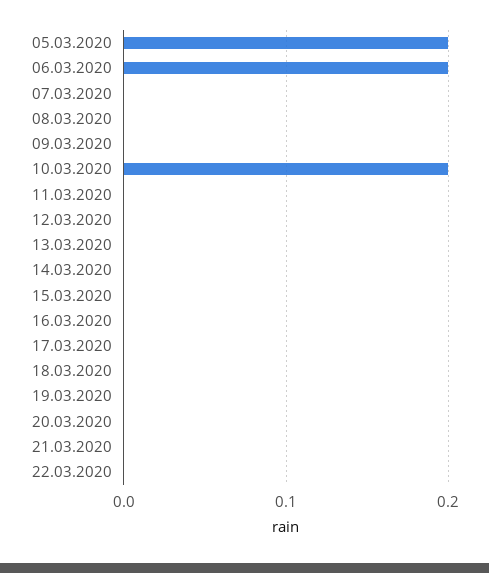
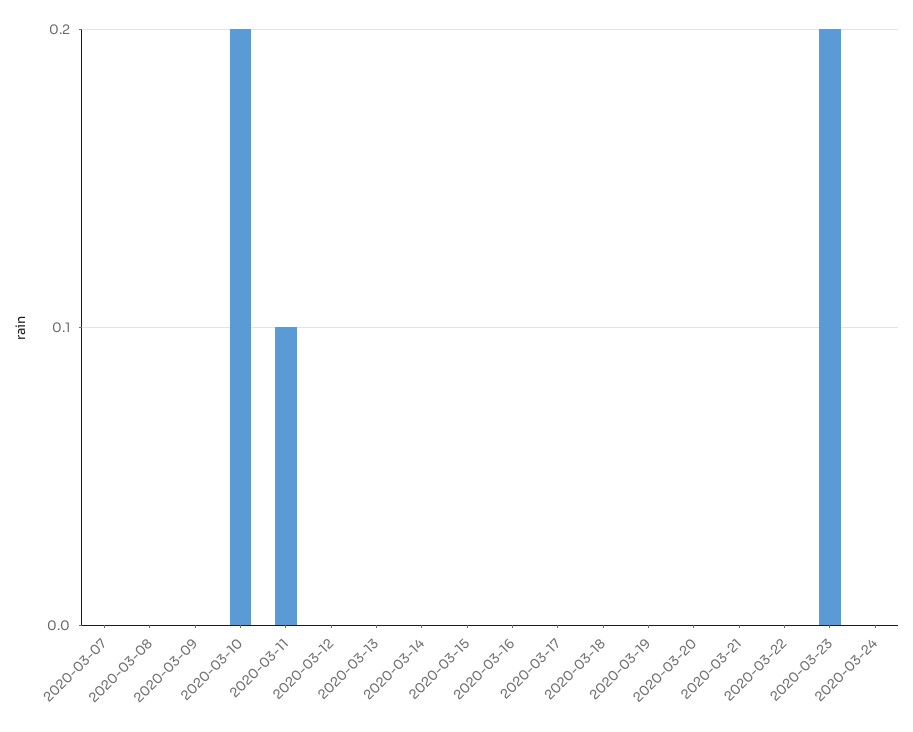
05.03.2020: 0.2 -> none
06.03.2020: 0.2 -> none
11.03.2020: 0 -> 0.1
2020-03-23: none -> 0.2
2020-03-24: none -> 0

